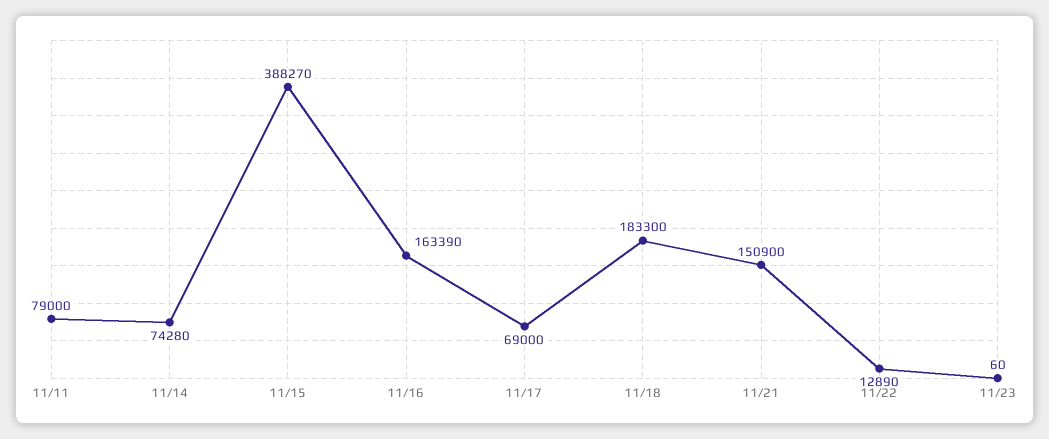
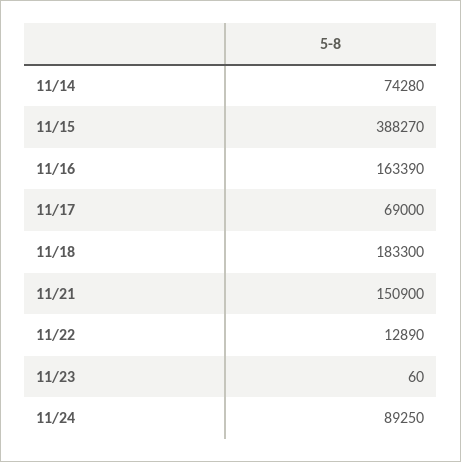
11/11: 79000 -> none
11/24: none -> 89250

